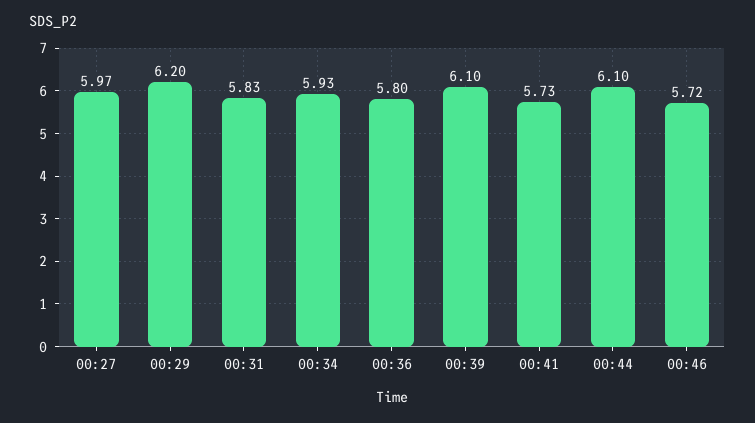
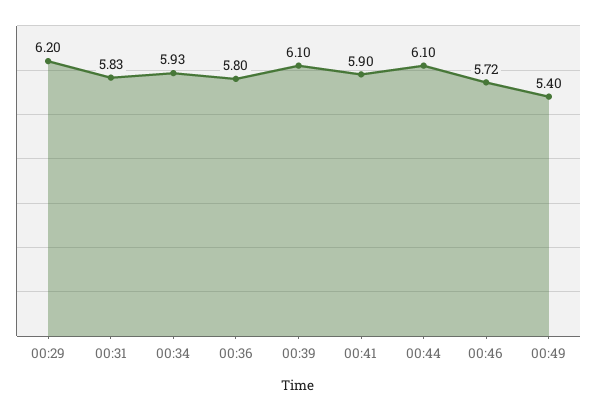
00:27: 5.97 -> none
00:41: 5.73 -> 5.9
00:49: none -> 5.4

